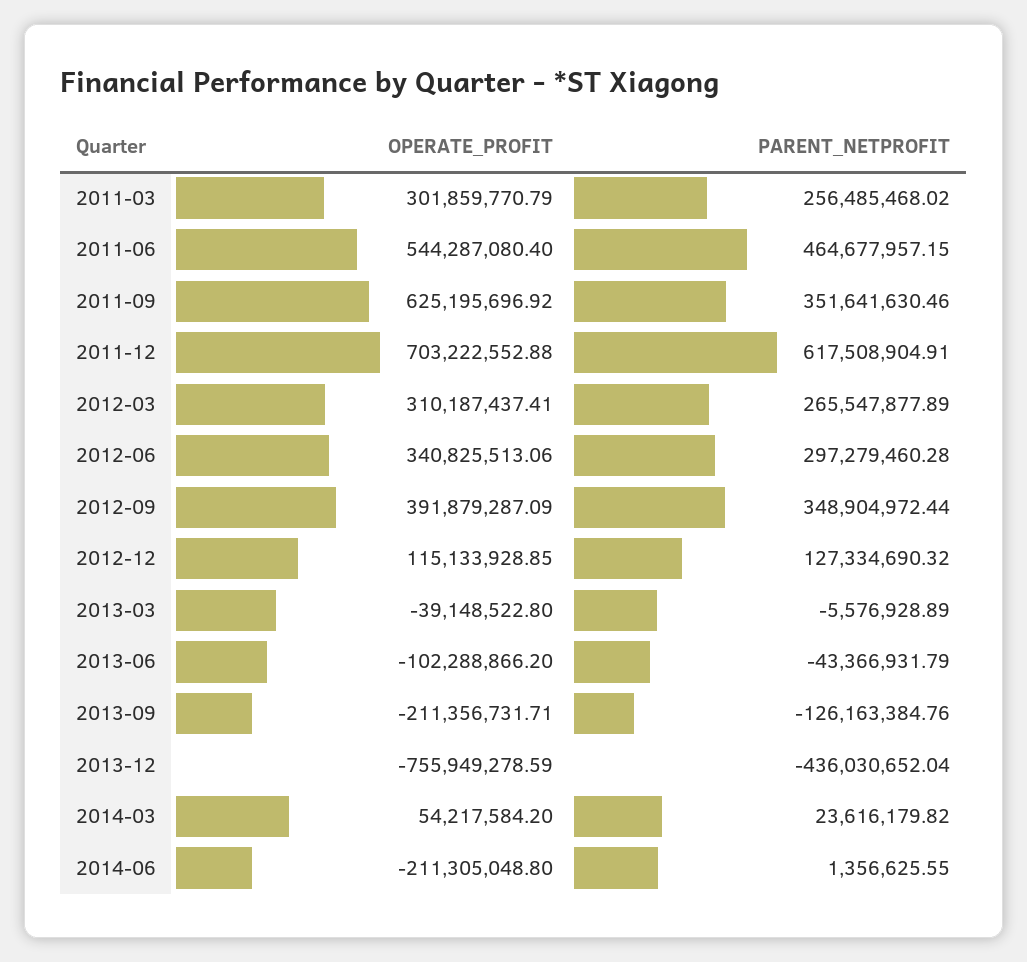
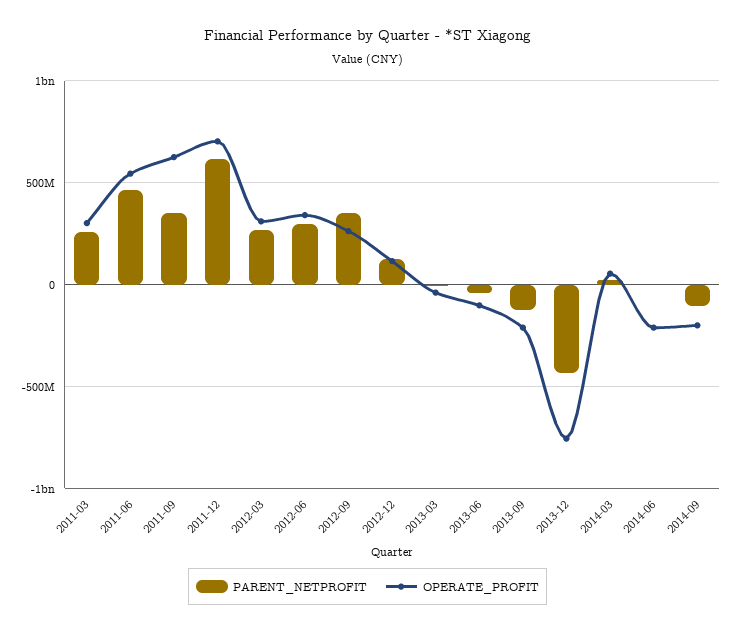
OPERATE_PROFIT, 2012-09: 391879287.09 -> 250000000
PARENT_NETPROFIT, 2014-09: none -> -100000000
OPERATE_PROFIT, 2014-09: none -> -200000000

